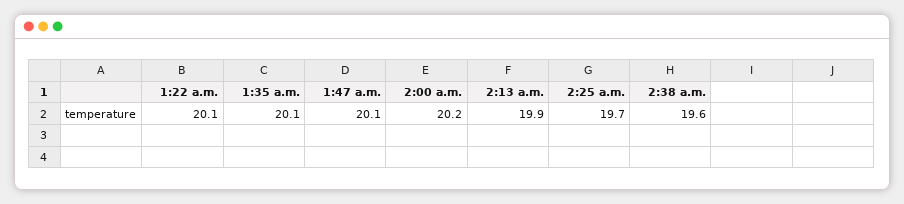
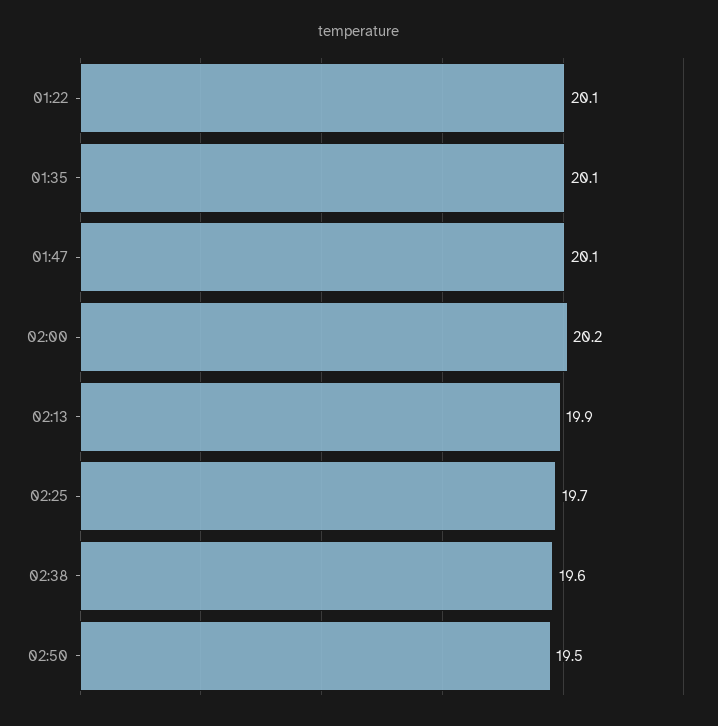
02:50: none -> 19.5

